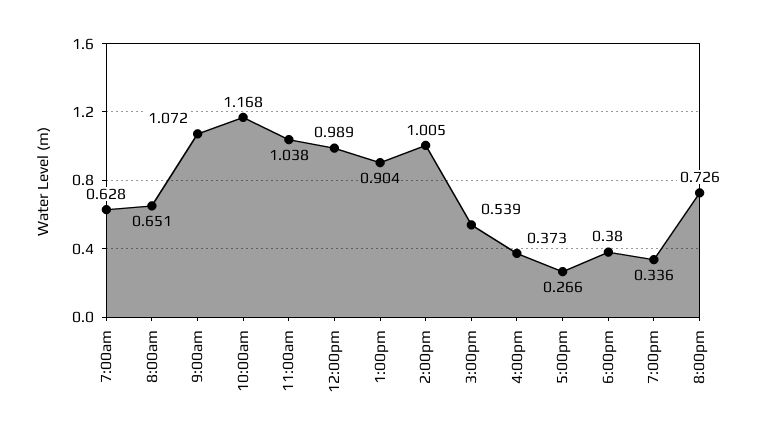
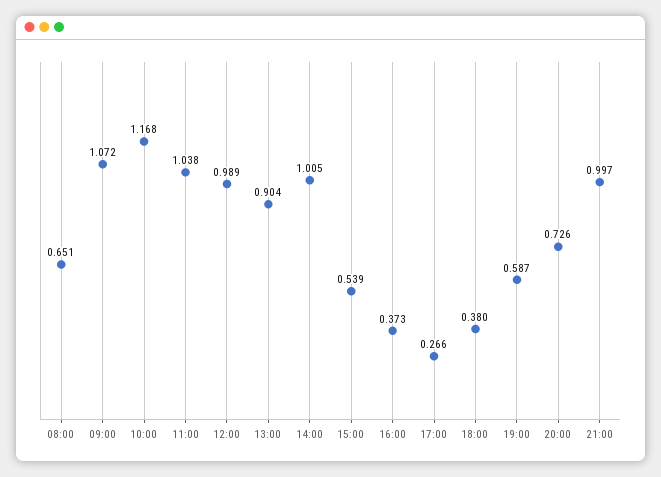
7:00am: 0.628 -> none
7:00pm: 0.336 -> 0.587
21:00: none -> 0.997

